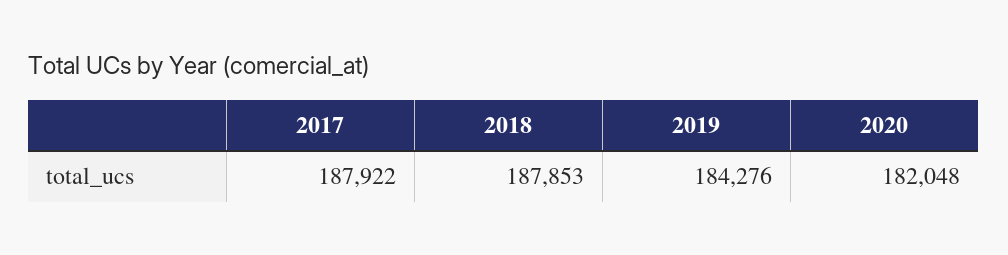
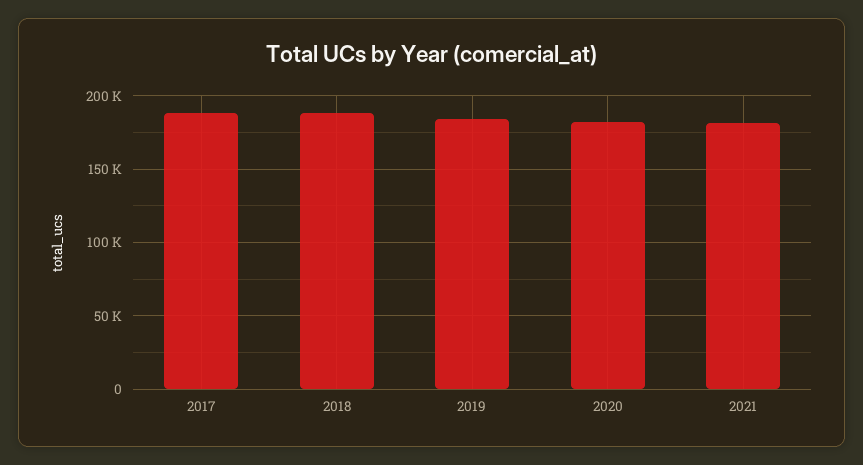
2021: none -> 180000

